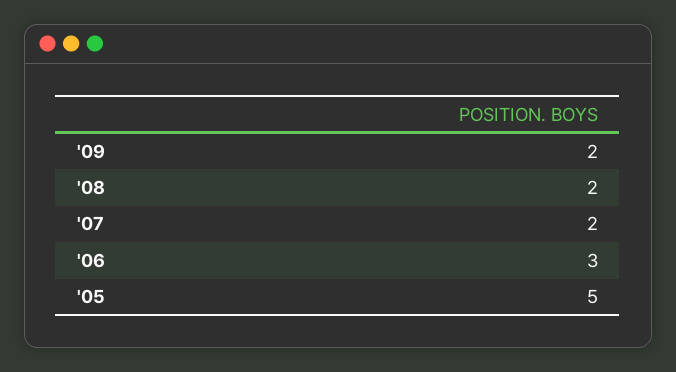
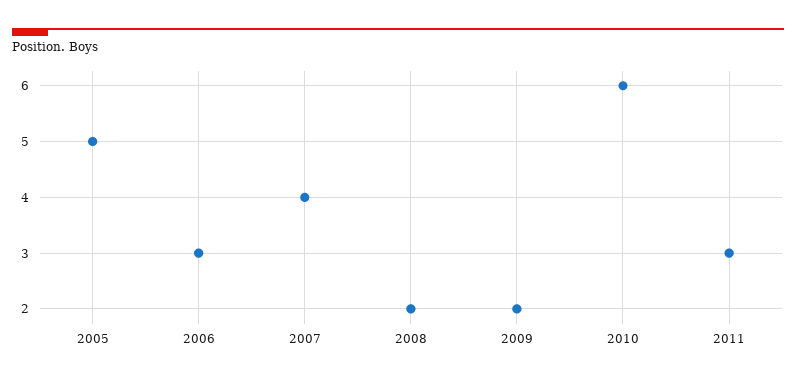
'07: 2 -> 4
2010: none -> 6
2011: none -> 3

